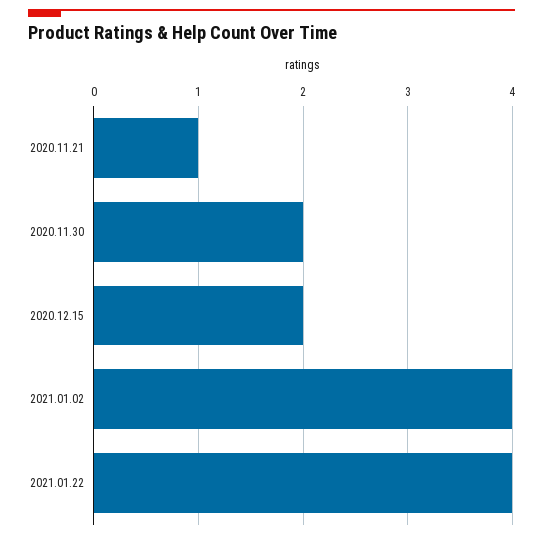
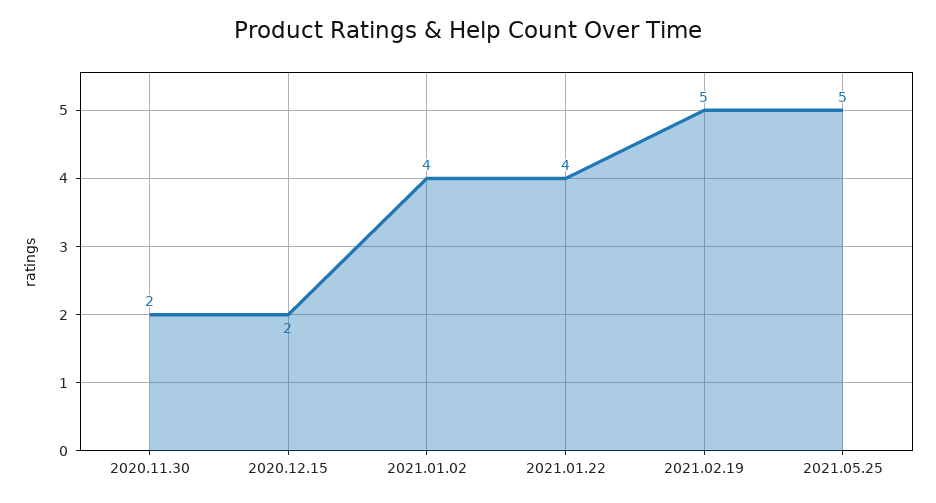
2020.11.21: 1 -> none
2021.02.19: none -> 5
2021.05.25: none -> 5

